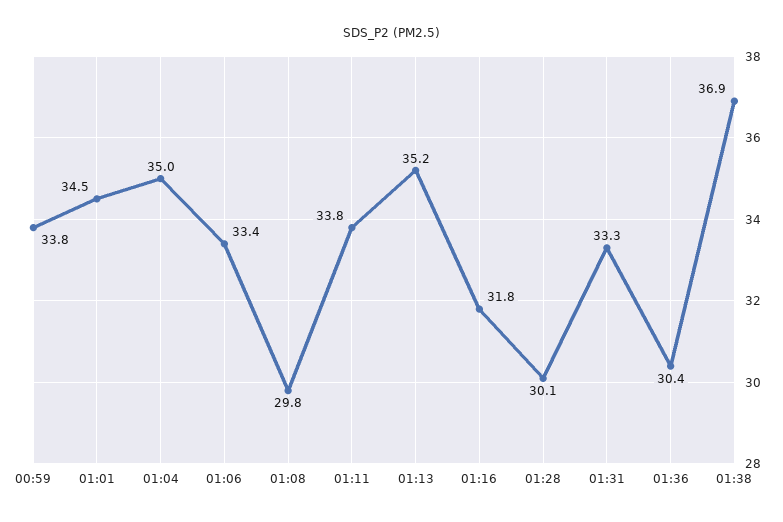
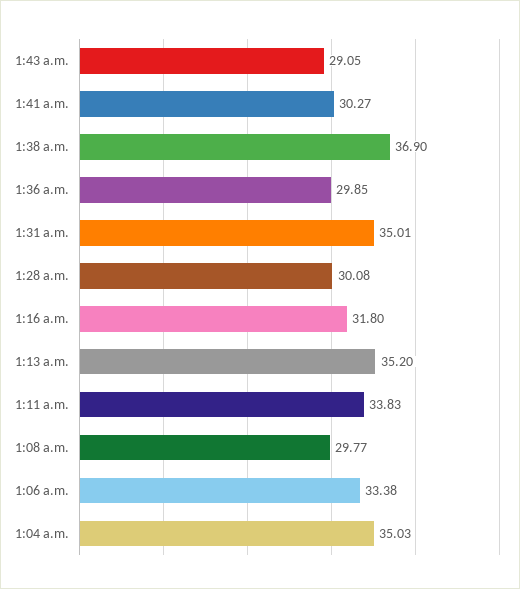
00:59: 33.8 -> none
01:01: 34.5 -> none
01:31: 33.3 -> 35.01
01:36: 30.4 -> 29.85
1:43 a.m.: none -> 29.05
1:41 a.m.: none -> 30.27

